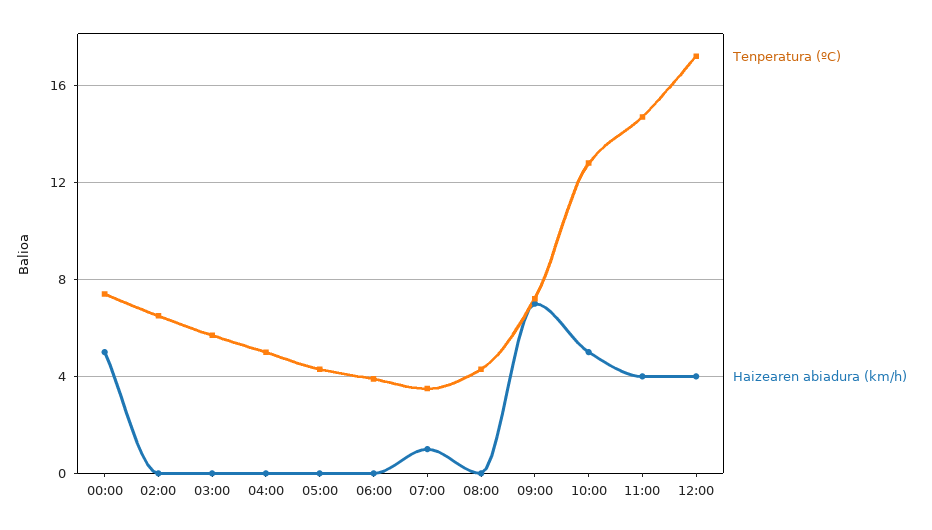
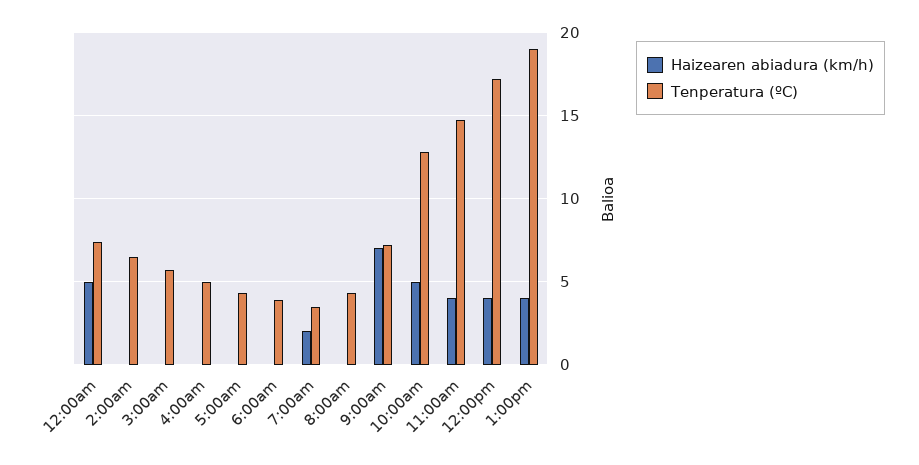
Haizearen abiadura (km/h), 07:00: 1 -> 2
Haizearen abiadura (km/h), 1:00pm: none -> 4
Tenperatura (ºC), 1:00pm: none -> 19

